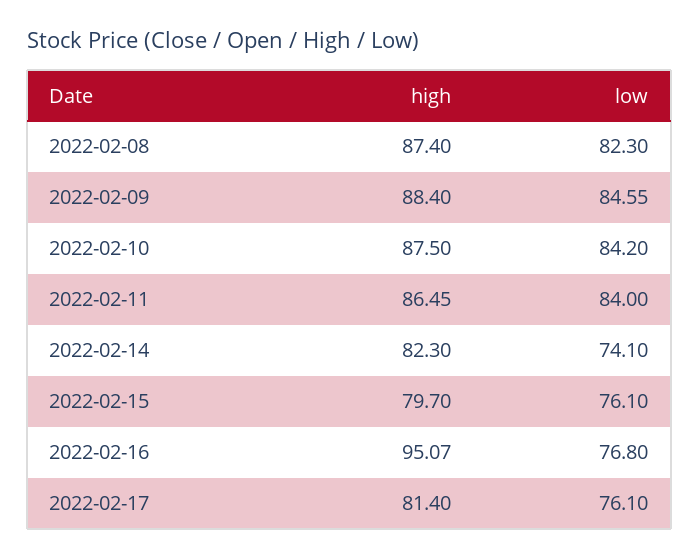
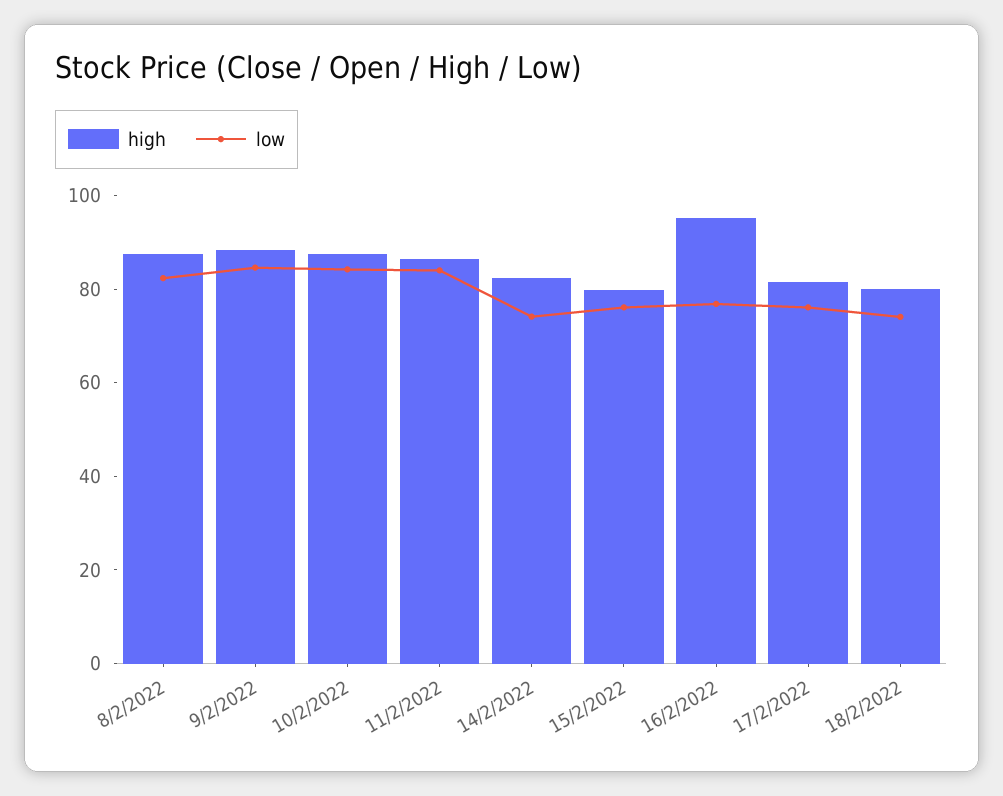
high, 18/2/2022: none -> 80
low, 18/2/2022: none -> 75

